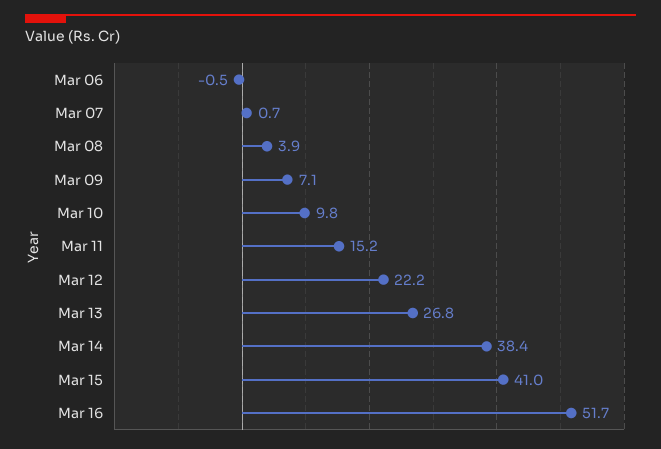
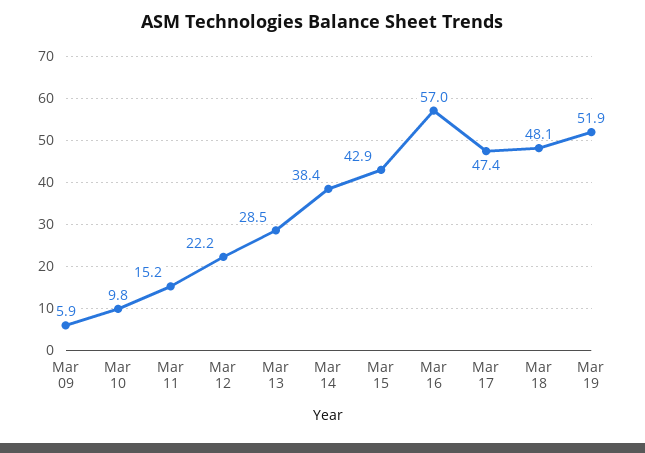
Mar 06: -0.5 -> none
Mar 07: 0.7 -> none
Mar 08: 3.9 -> none
Mar 09: 7.1 -> 5.9
Mar 13: 26.8 -> 28.5
Mar 15: 41 -> 42.9
Mar 16: 51.7 -> 57
Mar 17: none -> 47.4
Mar 18: none -> 48.1
Mar 19: none -> 51.9

